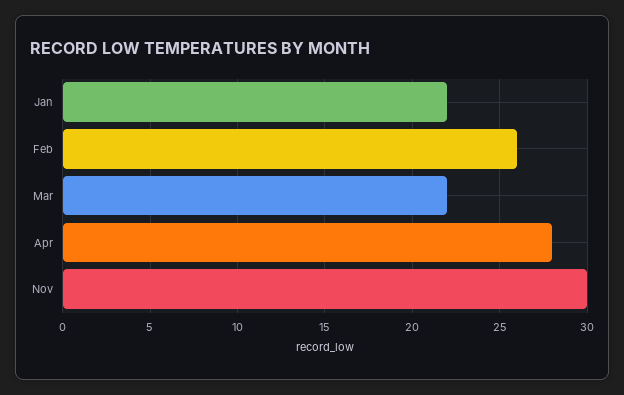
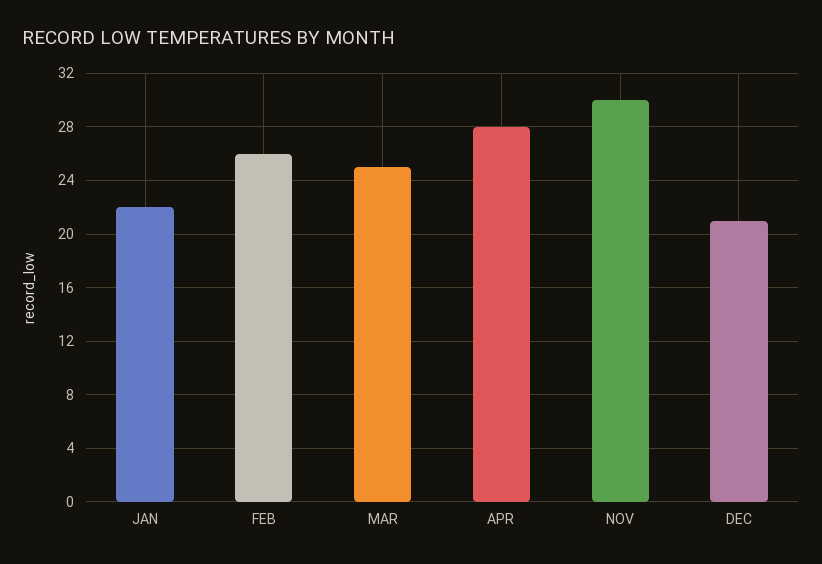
Mar: 22 -> 25
DEC: none -> 21

